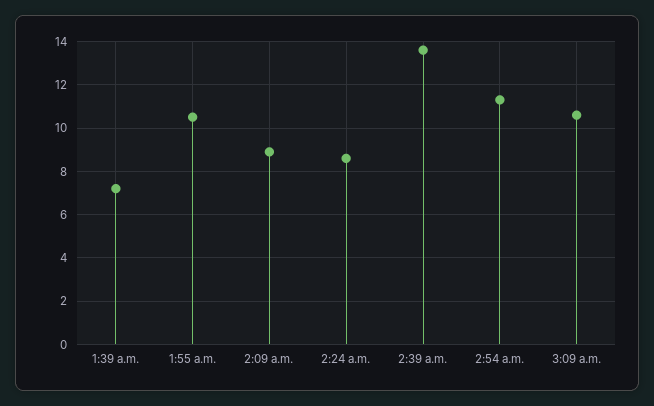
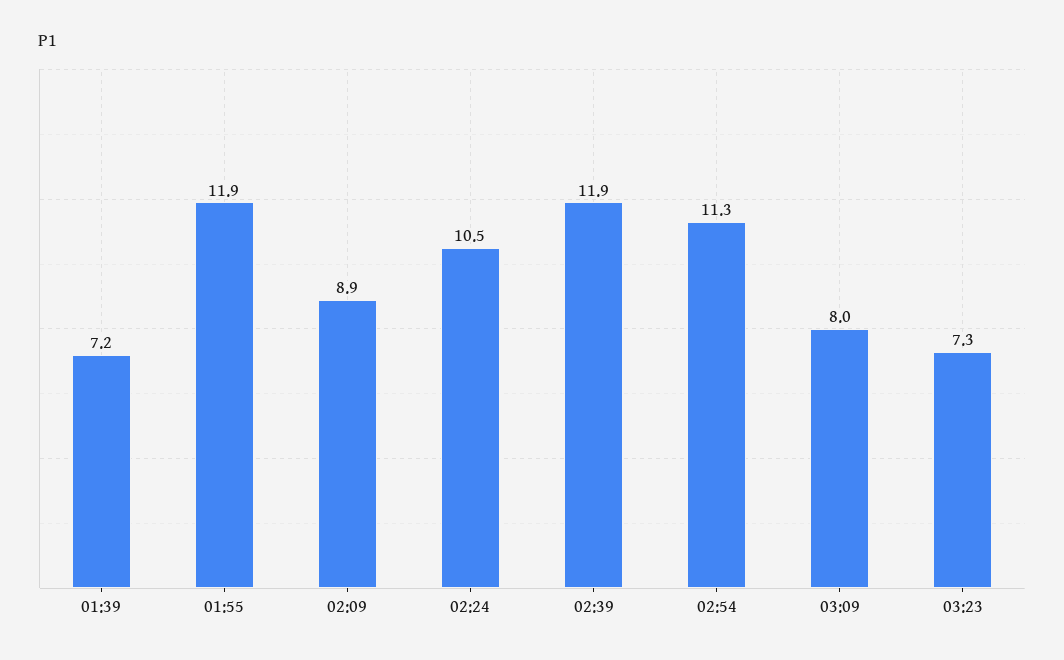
1:55 a.m.: 10.5 -> 11.9
2:24 a.m.: 8.5 -> 10.5
2:39 a.m.: 13.5 -> 11.9
3:09 a.m.: 10.5 -> 8
03:23: none -> 7.3

